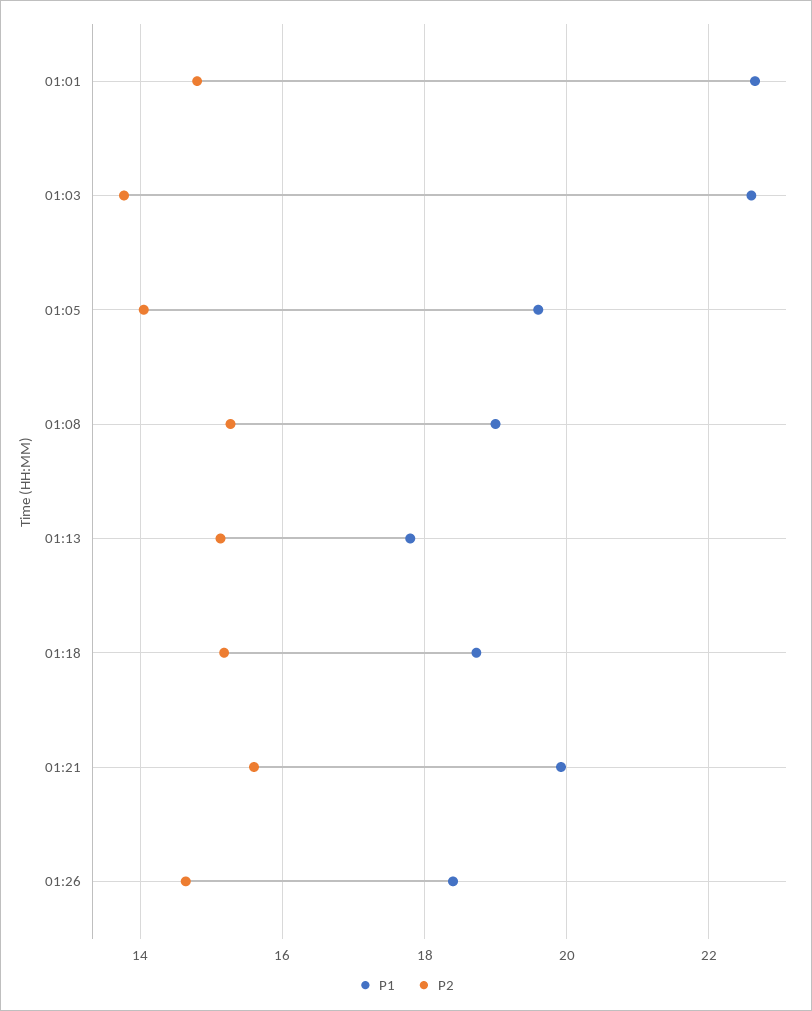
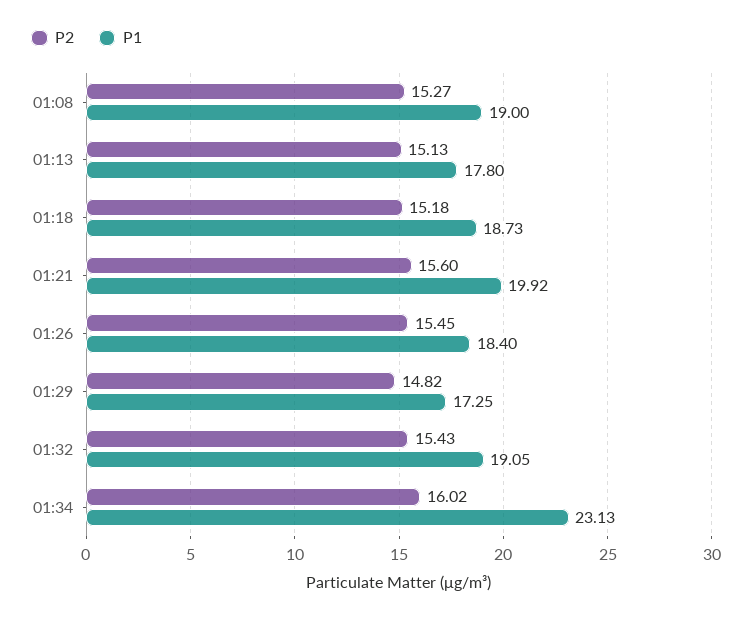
P1, 01:01: 22.6 -> none
P2, 01:01: 14.8 -> none
P1, 01:03: 22.6 -> none
P2, 01:03: 13.8 -> none
P1, 01:05: 19.6 -> none
P2, 01:05: 14 -> none
P2, 01:26: 14.6 -> 15.45
P2, 01:29: none -> 14.82
P1, 01:29: none -> 17.25
P2, 01:32: none -> 15.43
P1, 01:32: none -> 19.05
P2, 01:34: none -> 16.02
P1, 01:34: none -> 23.13

